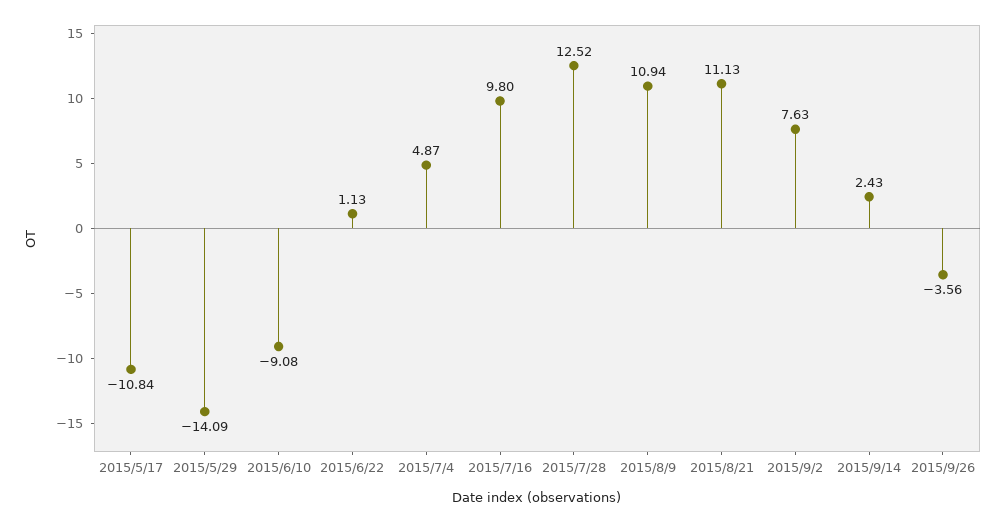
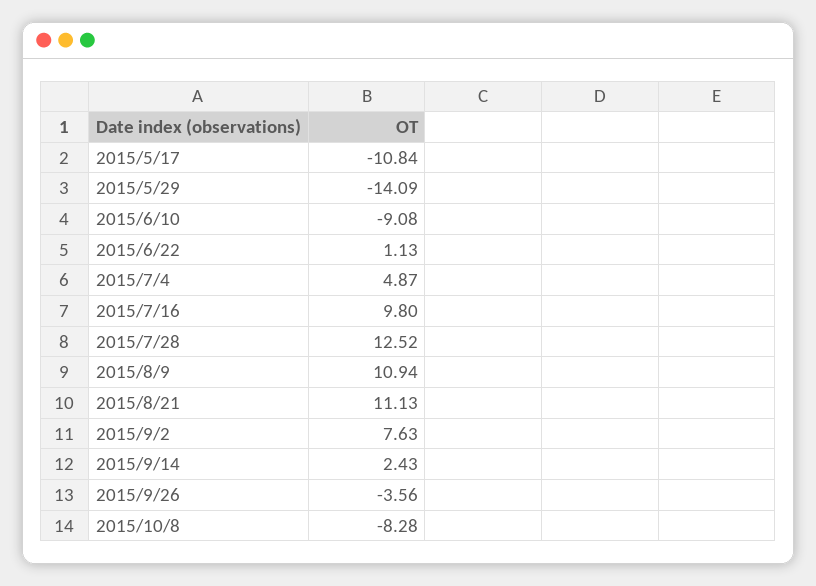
2015/10/8: none -> -8.28

